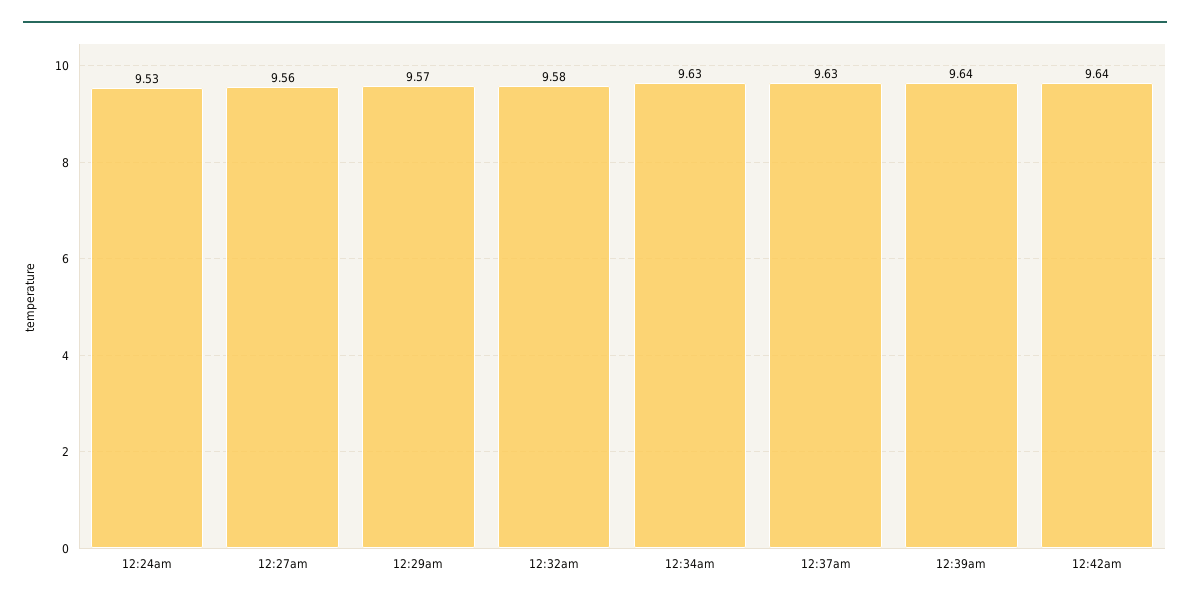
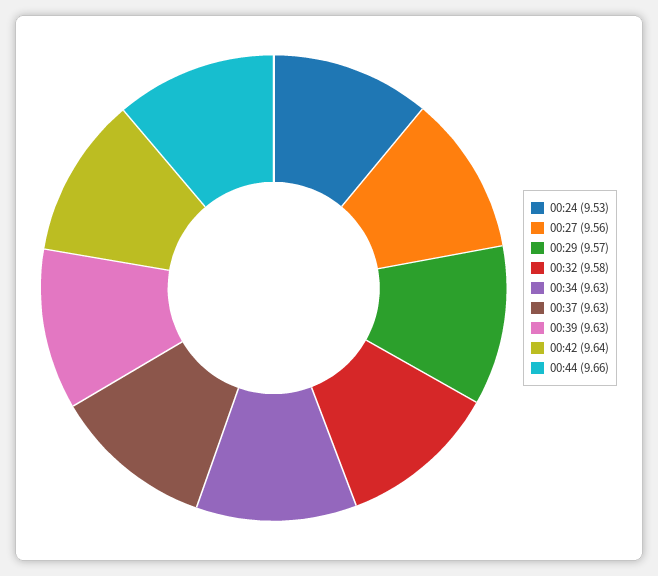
12:39am: 9.64 -> 9.63
00:44: none -> 9.66

